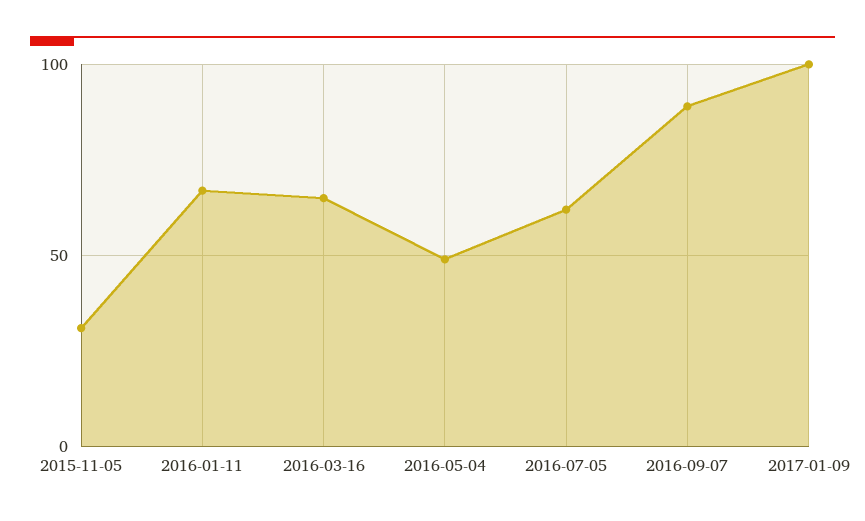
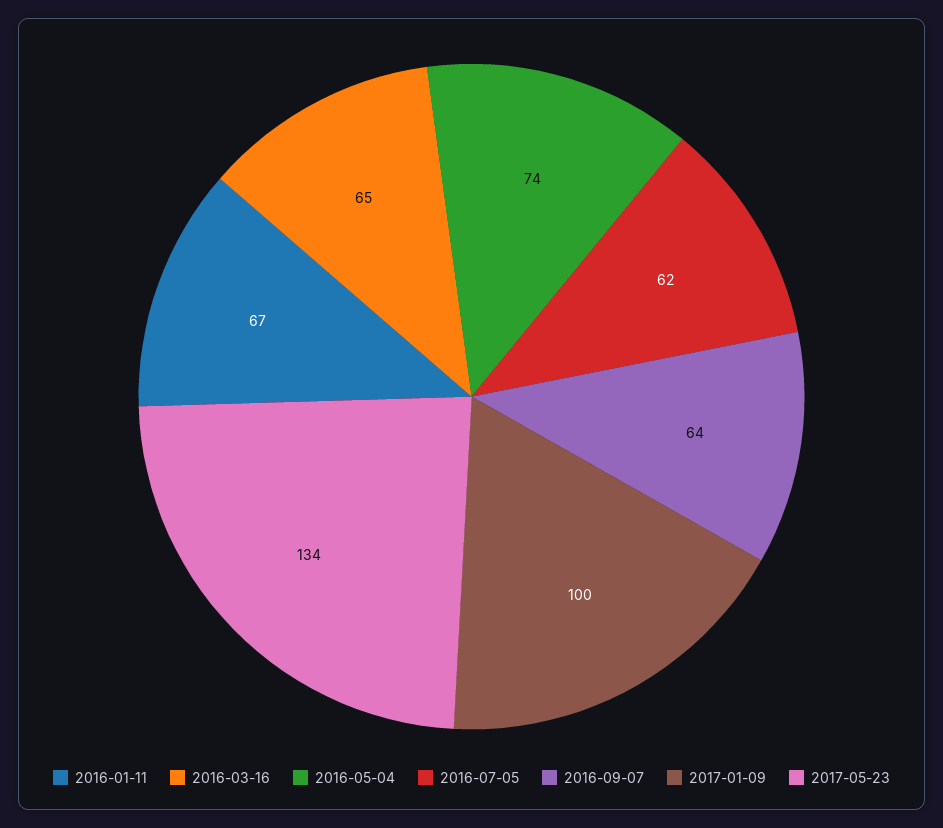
2015-11-05: 30 -> none
2016-05-04: 50 -> 74
2016-09-07: 90 -> 64
2017-05-23: none -> 134

